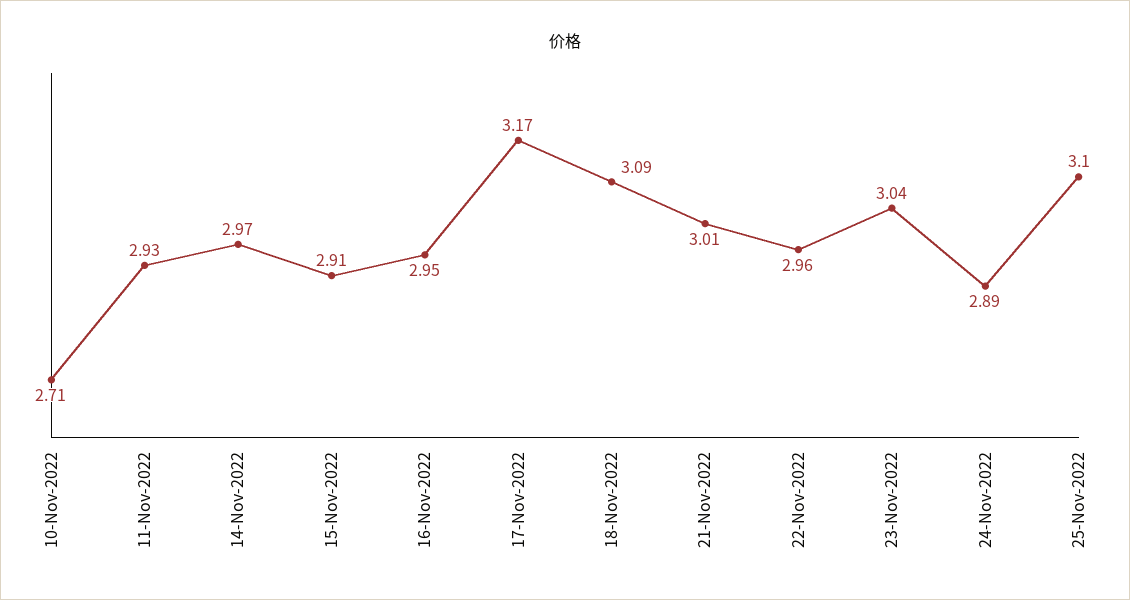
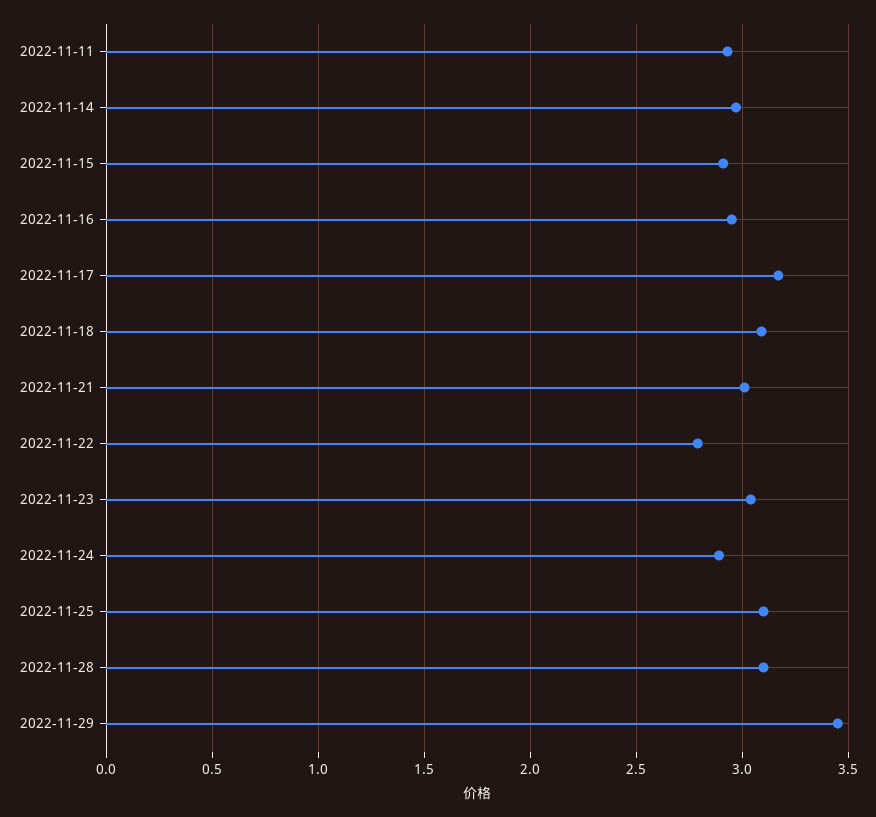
10-Nov-2022: 2.71 -> none
22-Nov-2022: 2.96 -> 2.8
2022-11-28: none -> 3.1
2022-11-29: none -> 3.45

